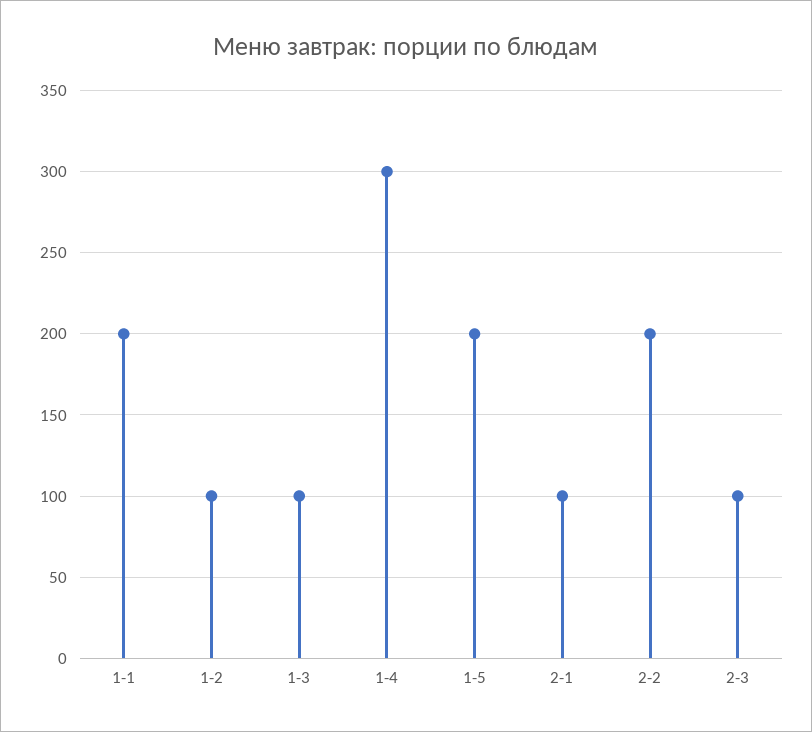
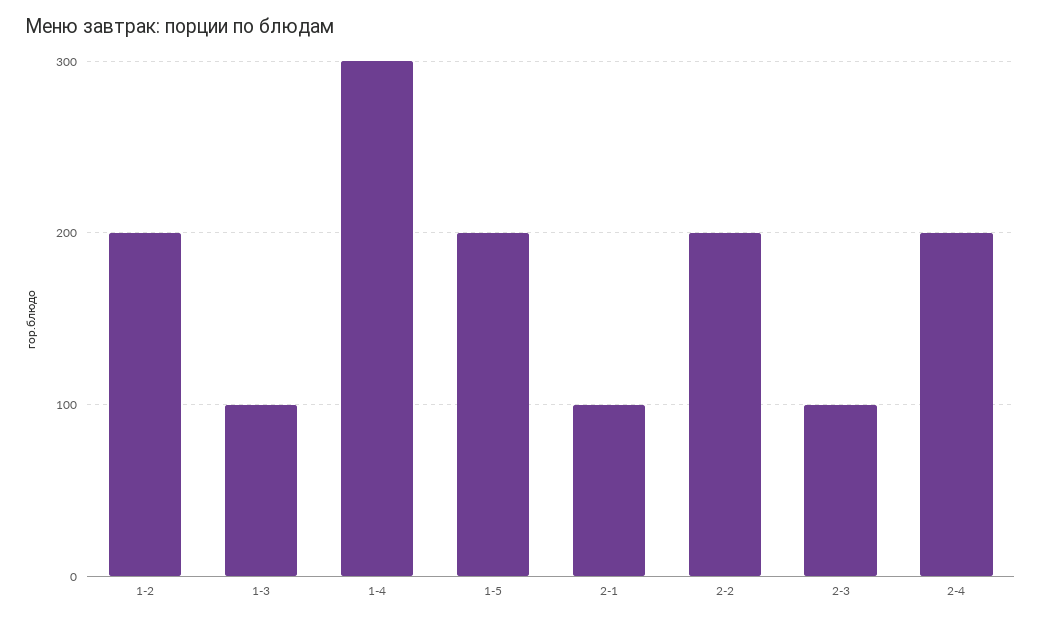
1-1: 200 -> none
1-2: 100 -> 200
2-4: none -> 200

